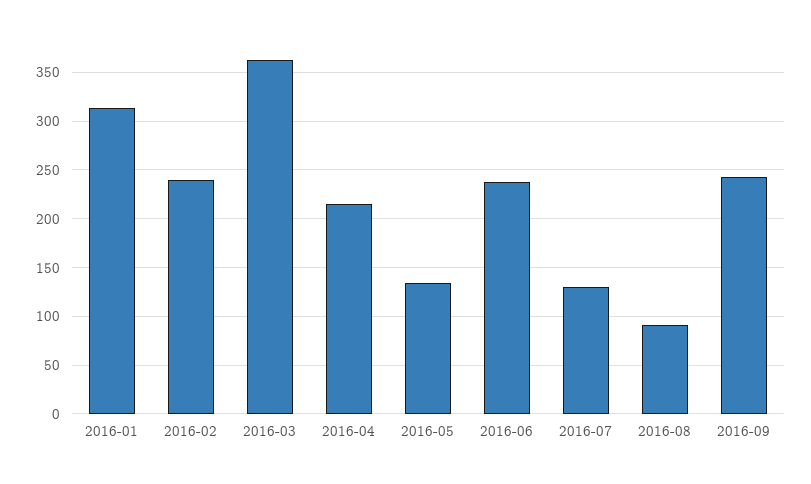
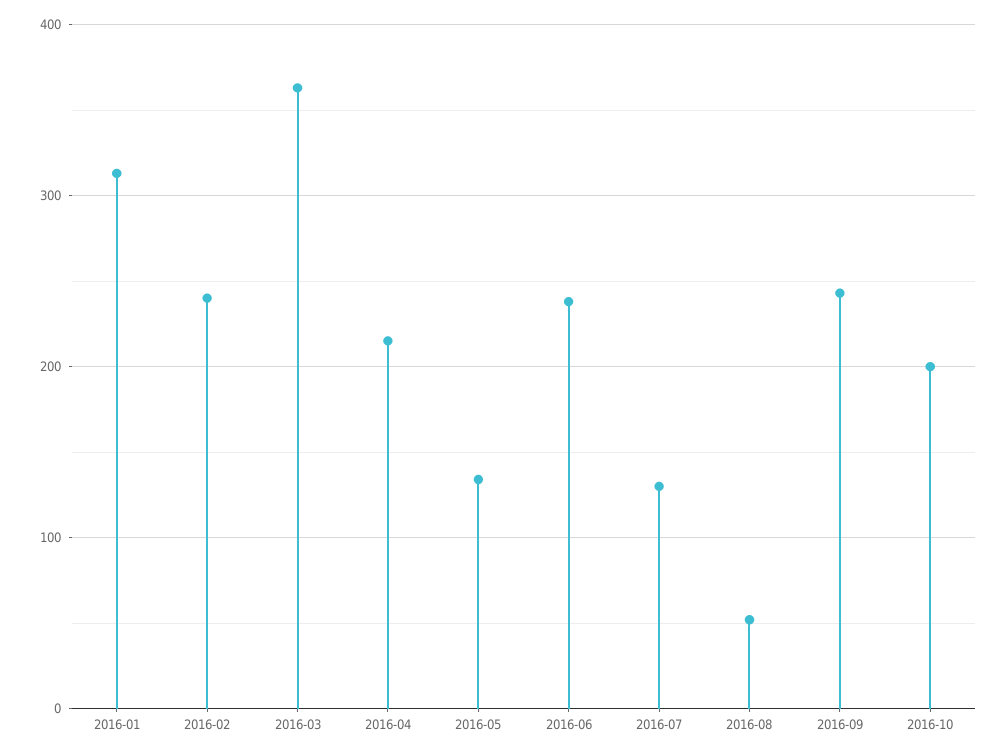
2016-08: 90 -> 50
2016-10: none -> 200

